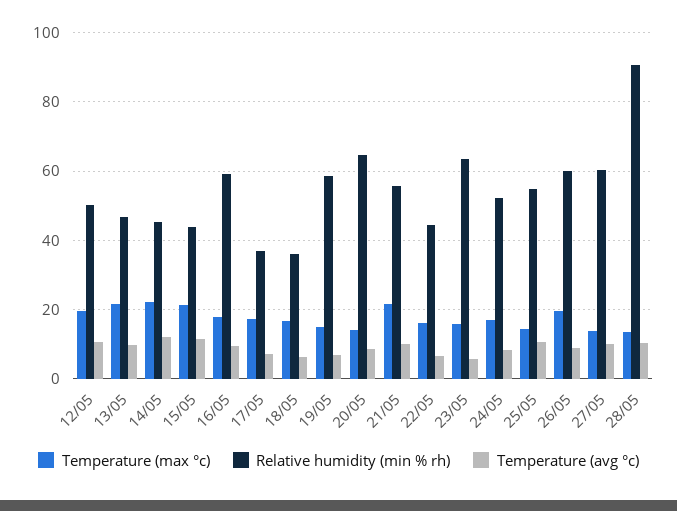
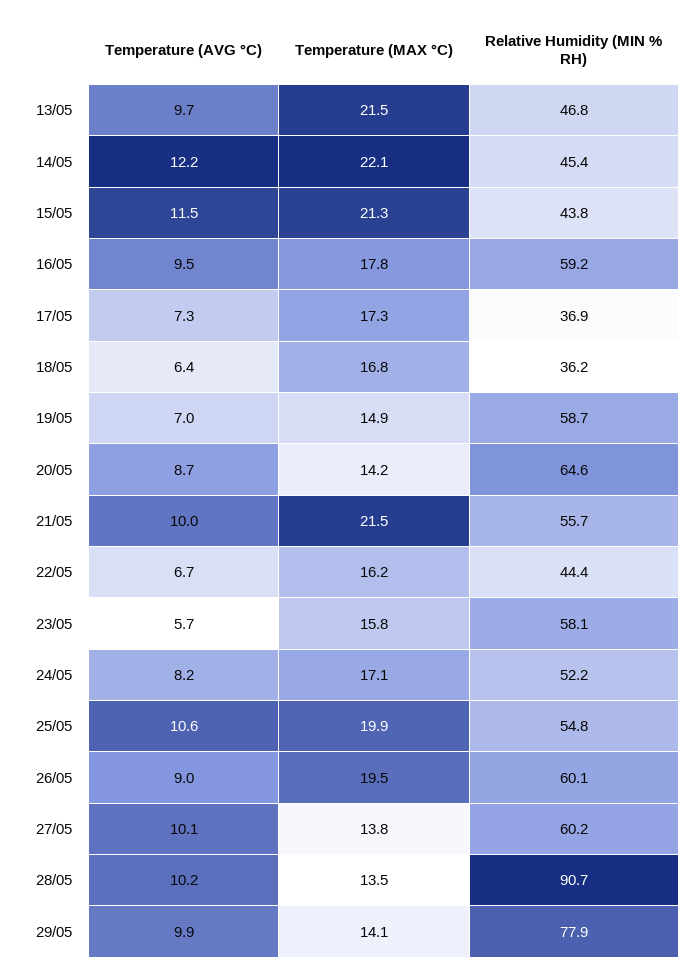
Temperature (max °c), 12/05: 20 -> none
Relative humidity (min % rh), 12/05: 50 -> none
Temperature (avg °c), 12/05: 10 -> none
Relative humidity (min % rh), 23/05: 64 -> 58.1
Temperature (max °c), 25/05: 14 -> 19.9
Temperature (avg °c), 29/05: none -> 9.9
Temperature (max °c), 29/05: none -> 14.1
Relative humidity (min % rh), 29/05: none -> 77.9

